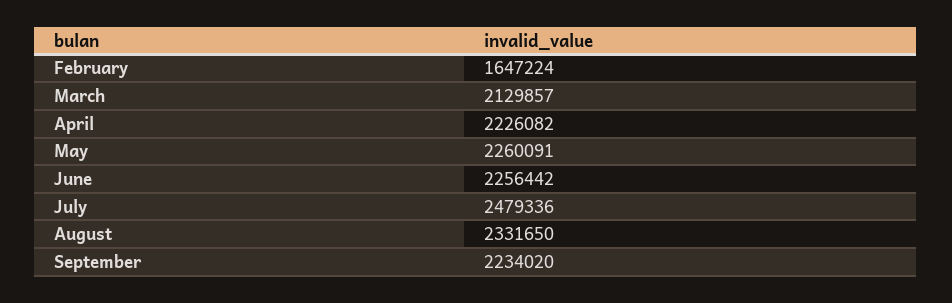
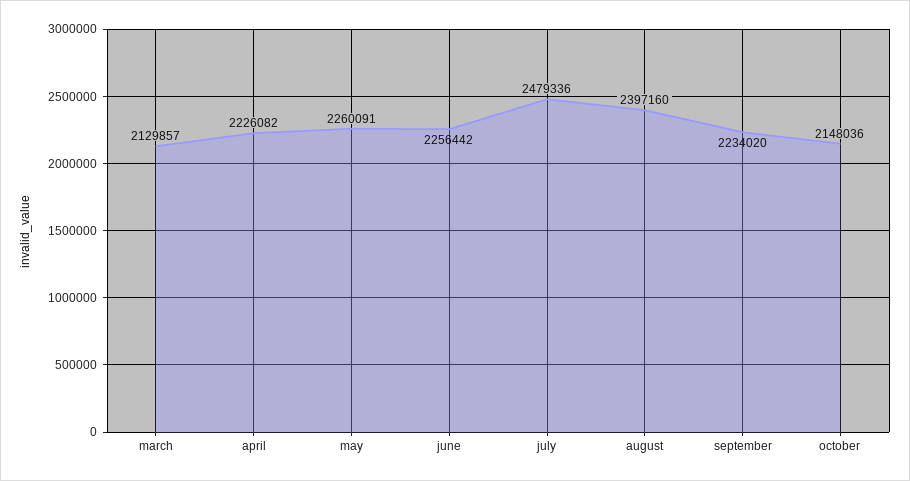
February: 1647224 -> none
August: 2331650 -> 2397160
october: none -> 2148036

